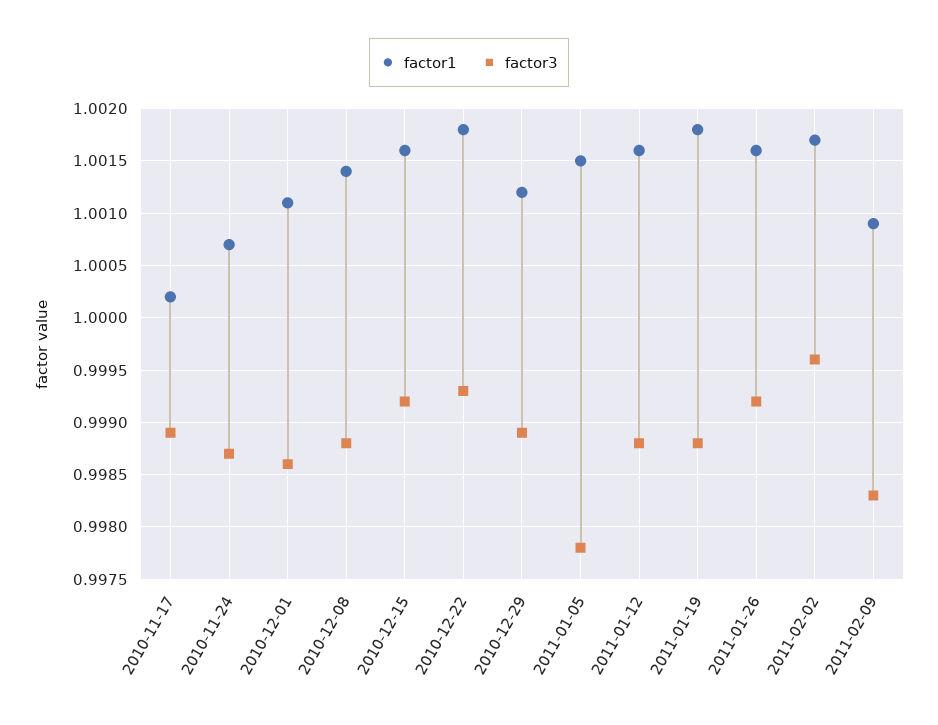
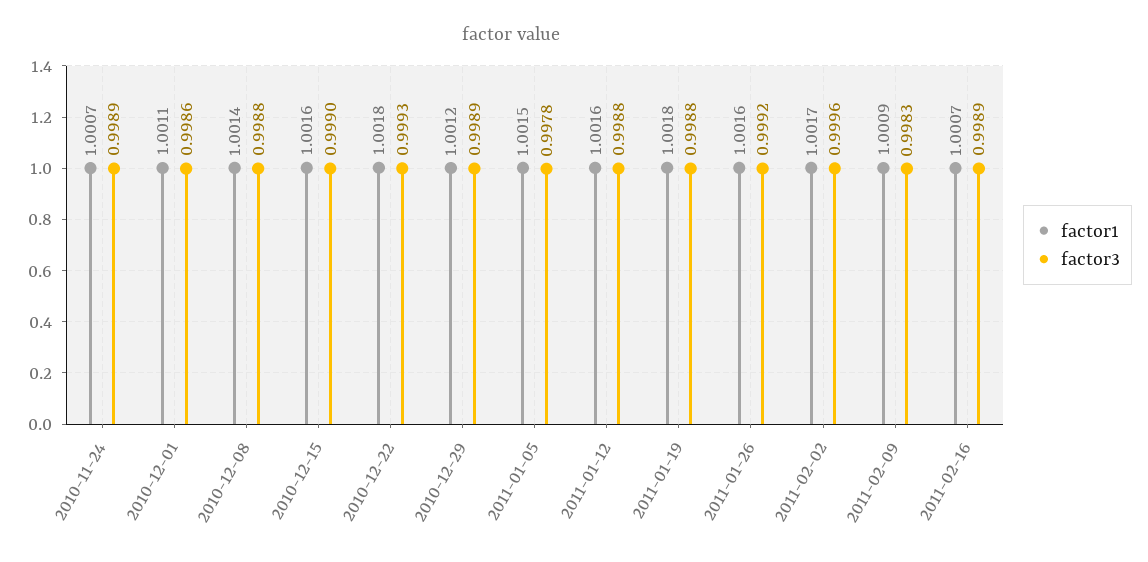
factor1, 2010-11-17: 1.0002 -> none
factor3, 2010-11-17: 0.9989 -> none
factor3, 2010-11-24: 0.9987 -> 0.9989
factor3, 2010-12-15: 0.9992 -> 0.999
factor1, 2011-02-16: none -> 1.0007
factor3, 2011-02-16: none -> 0.9989

